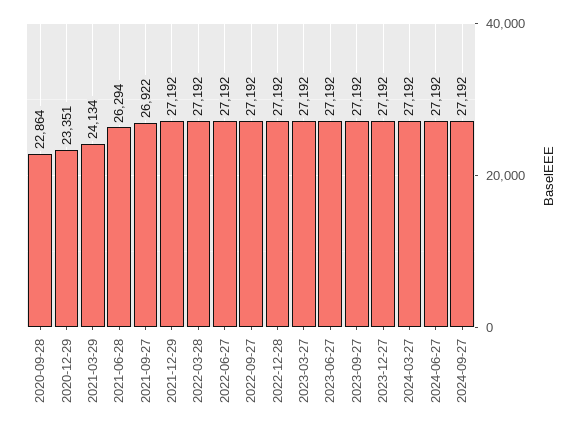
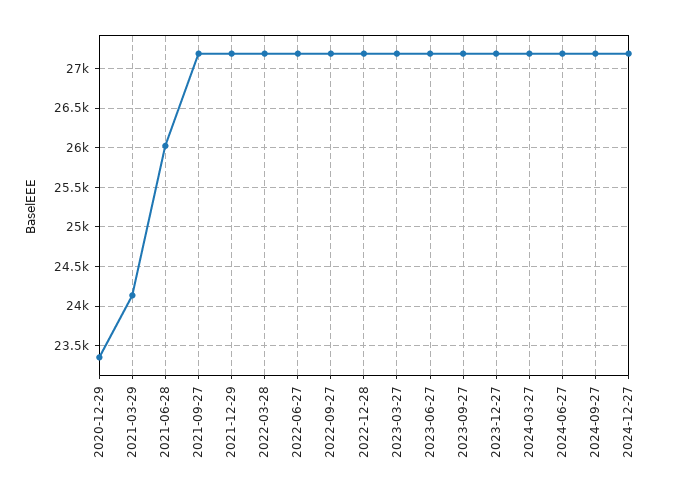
2020-09-28: 22864 -> none
2021-06-28: 26294 -> 26000
2021-09-27: 26922 -> 27200
2024-12-27: none -> 27200

